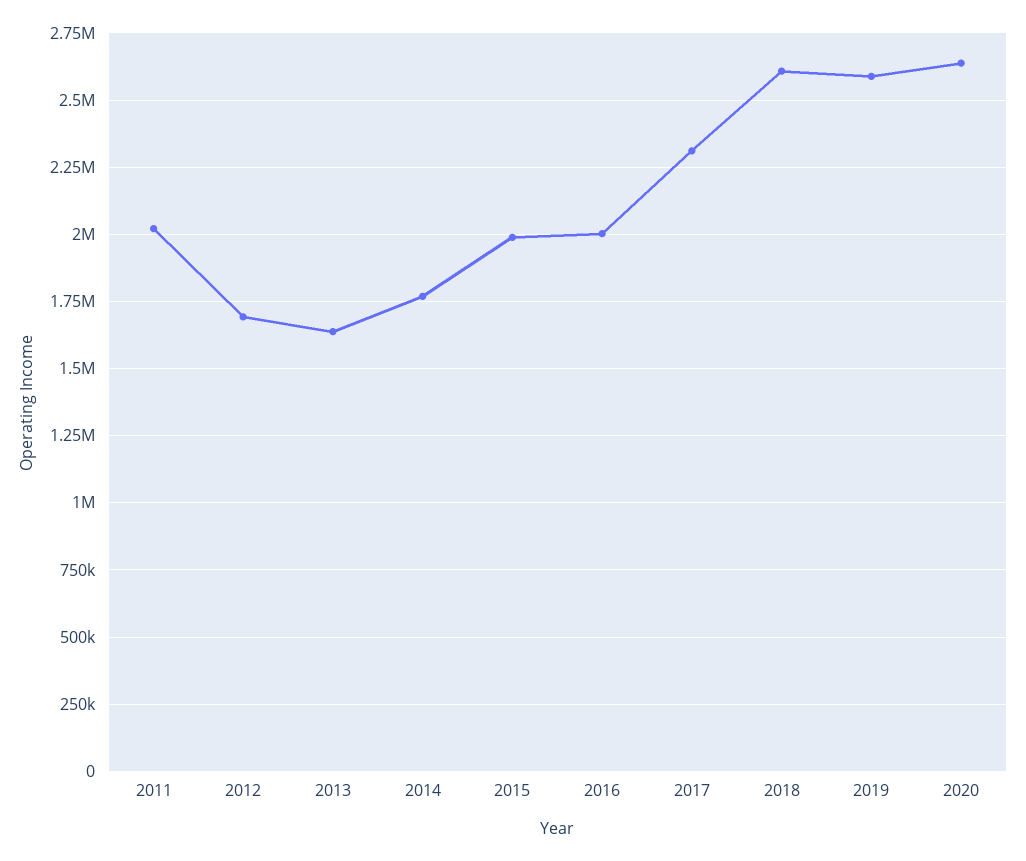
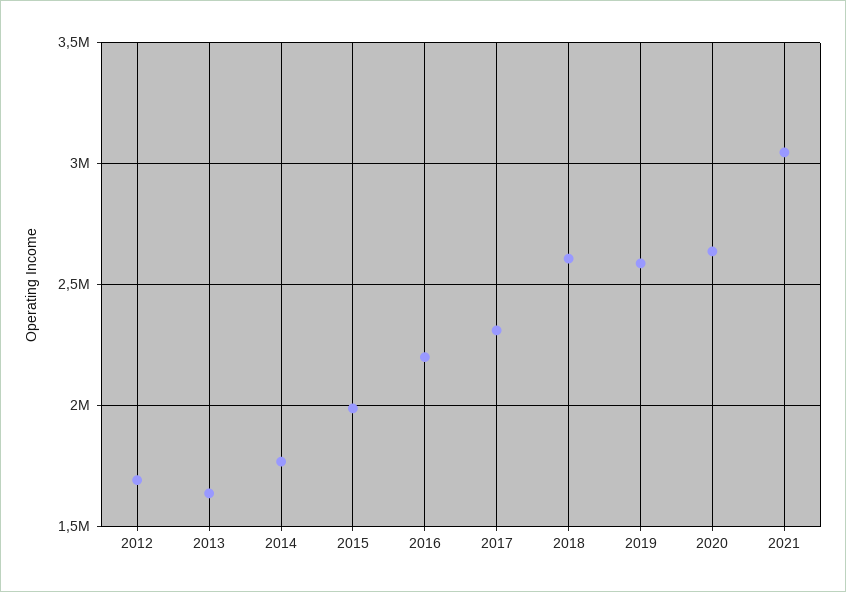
2011: 2025000 -> none
2016: 2000000 -> 2200000
2021: none -> 3050000

